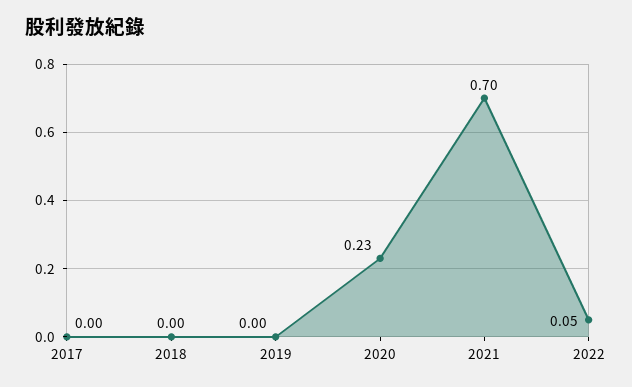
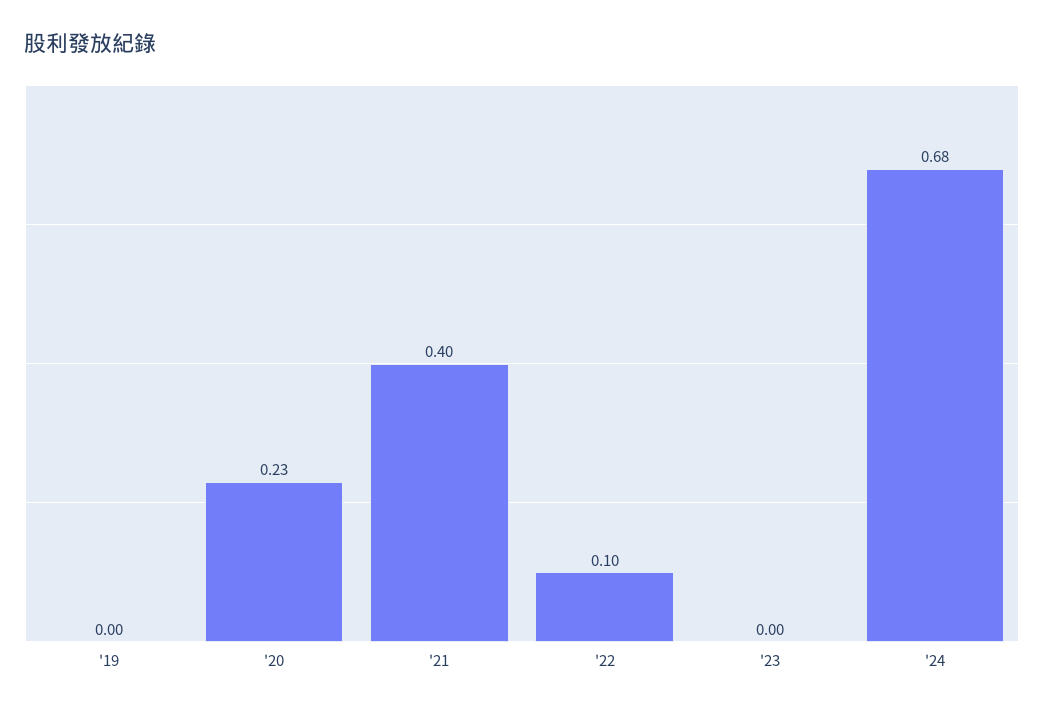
2017: 0 -> none
2018: 0 -> none
2021: 0.7 -> 0.4
2022: 0.05 -> 0.1
'23: none -> 0
'24: none -> 0.68

